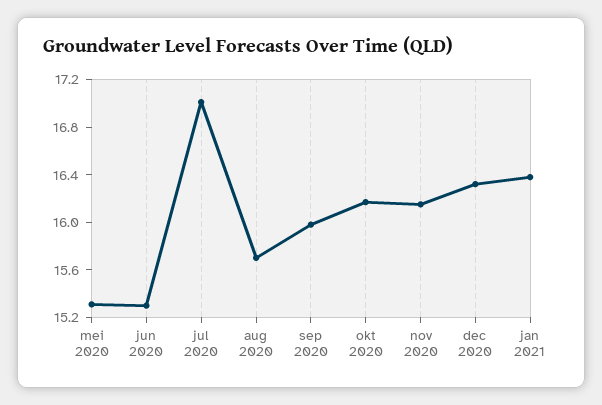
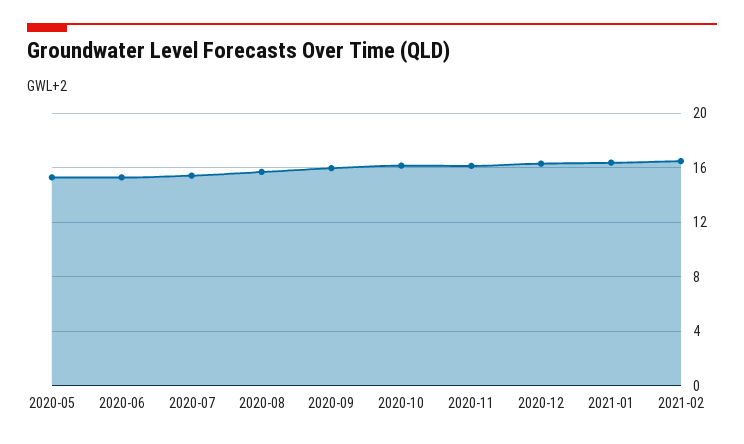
jul 2020: 17 -> 15.5
2021-02: none -> 16.5

